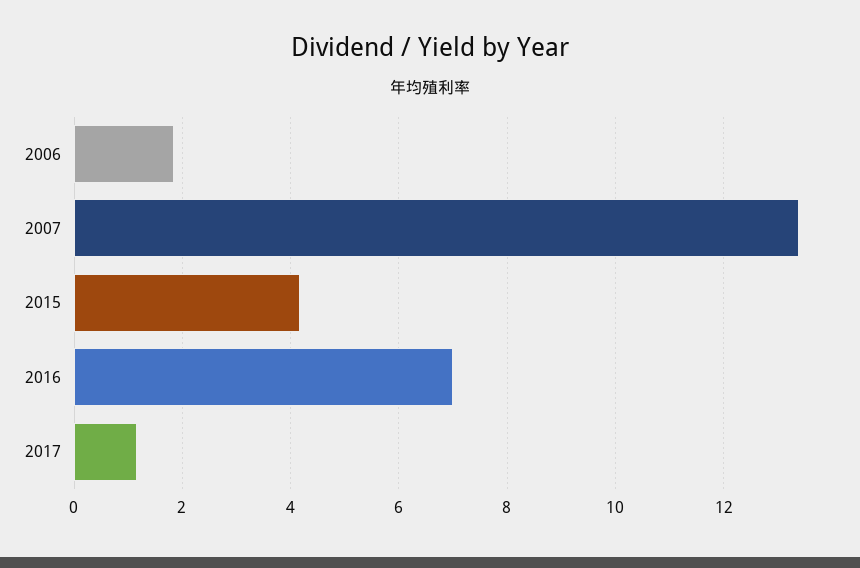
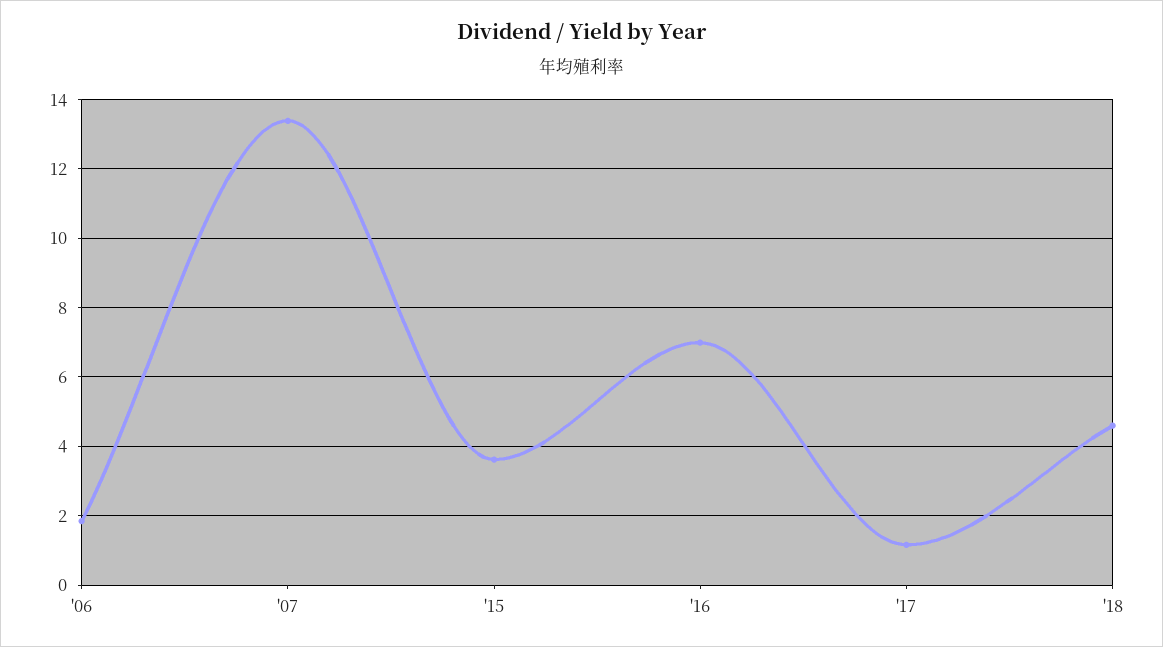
2015: 4.2 -> 3.6
'18: none -> 4.6

